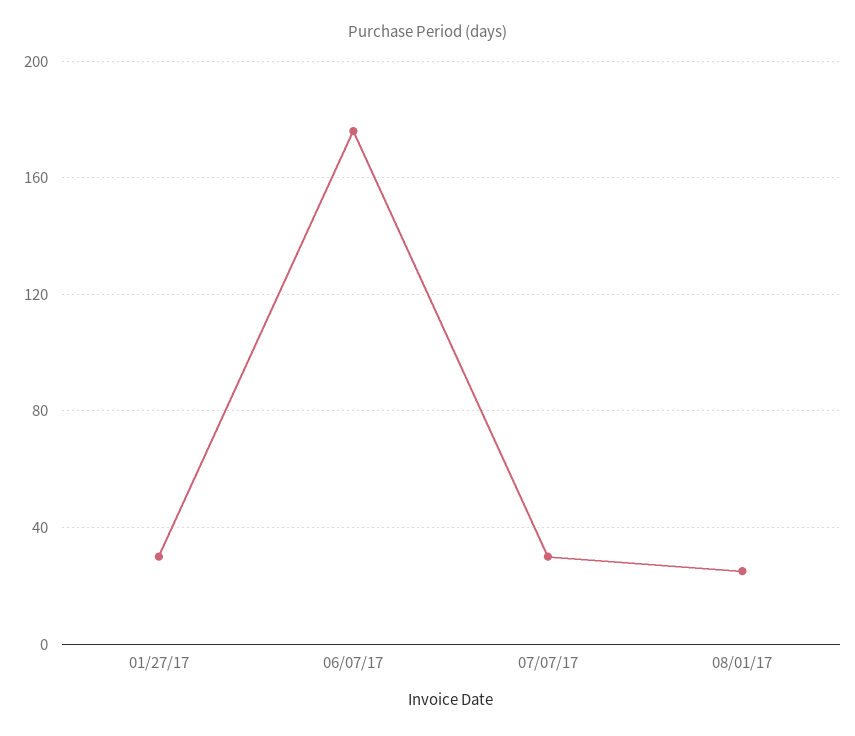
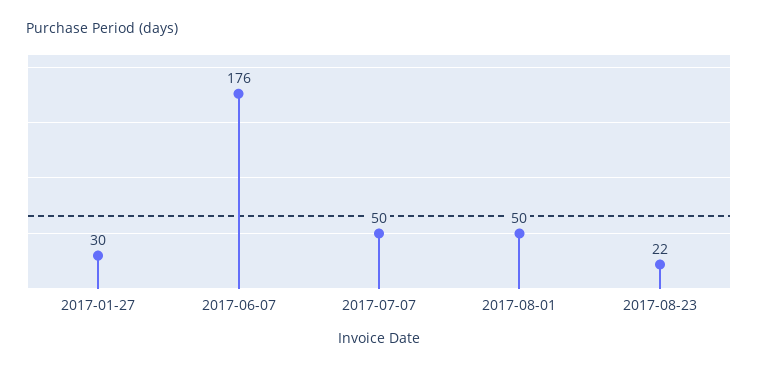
07/07/17: 30 -> 50
08/01/17: 25 -> 50
2017-08-23: none -> 22

